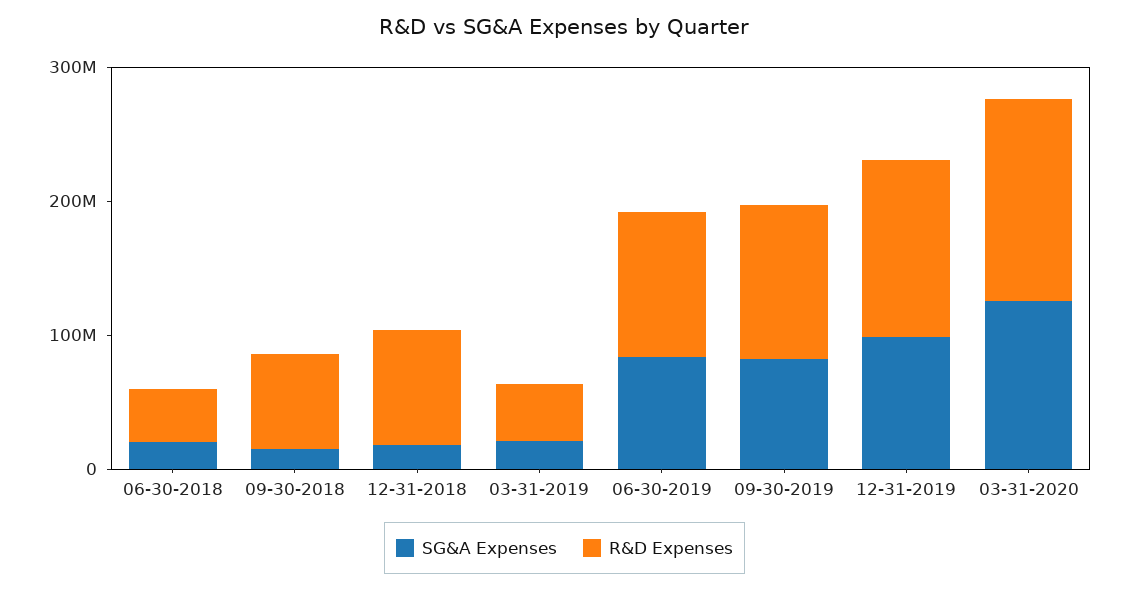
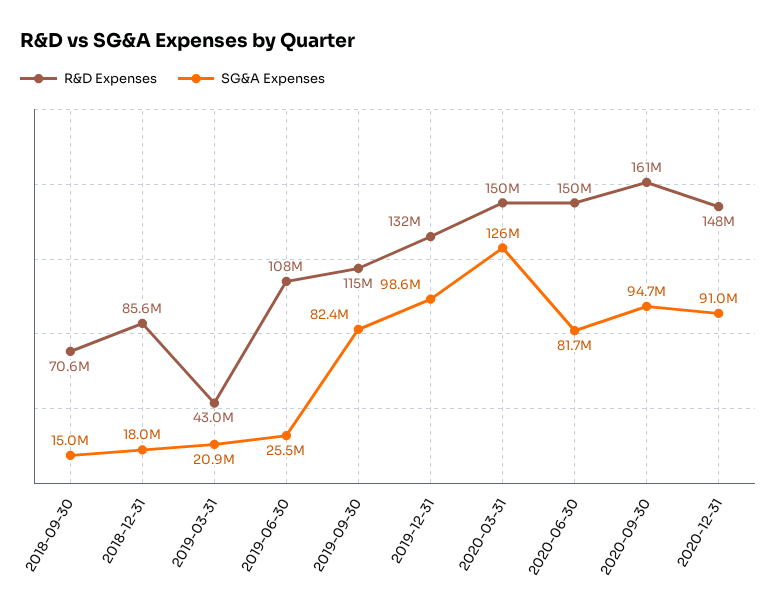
SG&A Expenses, 06-30-2018: 20000000 -> none
R&D Expenses, 06-30-2018: 40000000 -> none
SG&A Expenses, 06-30-2019: 80000000 -> 25500000
R&D Expenses, 2020-06-30: none -> 150000000
SG&A Expenses, 2020-06-30: none -> 81700000
R&D Expenses, 2020-09-30: none -> 161000000
SG&A Expenses, 2020-09-30: none -> 94700000
R&D Expenses, 2020-12-31: none -> 148000000
SG&A Expenses, 2020-12-31: none -> 91000000

